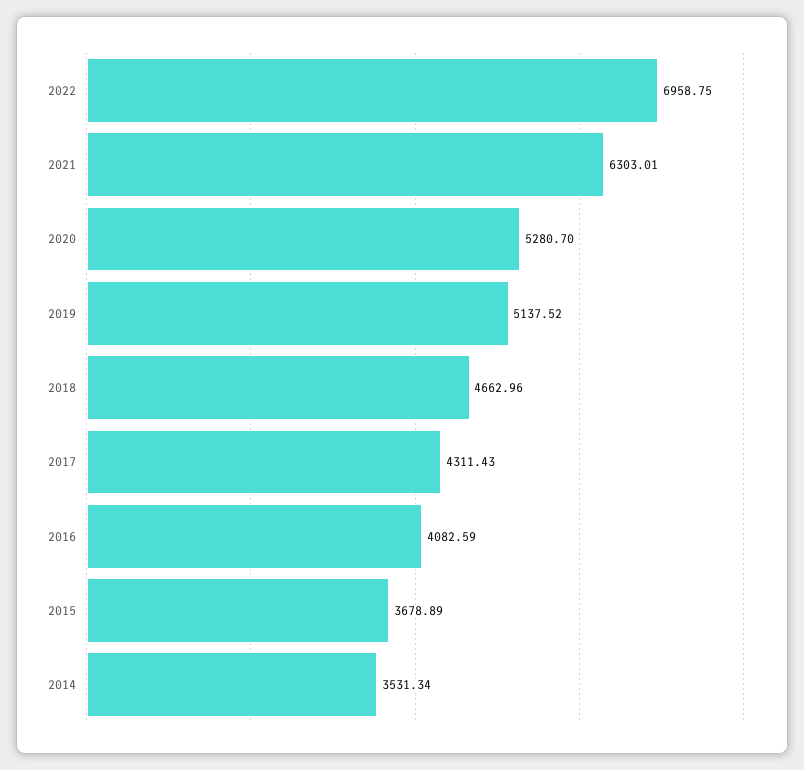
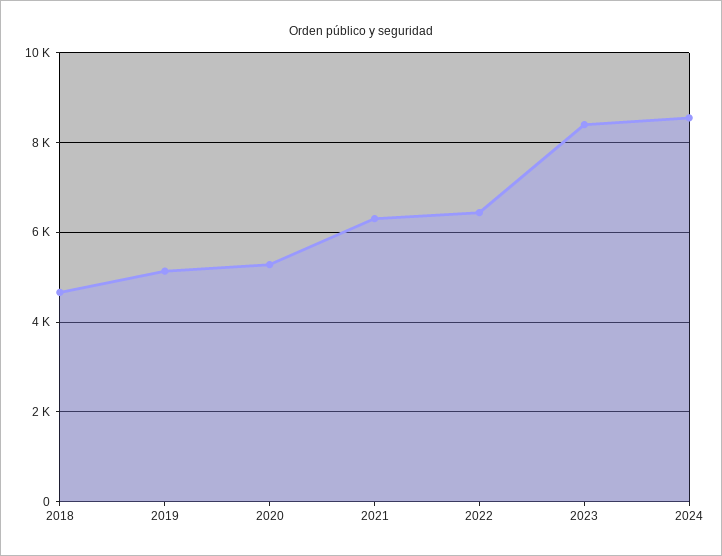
2022: 6958.75 -> 6400
2017: 4311.43 -> none
2016: 4082.59 -> none
2015: 3678.89 -> none
2014: 3531.34 -> none
2023: none -> 8400
2024: none -> 8600

